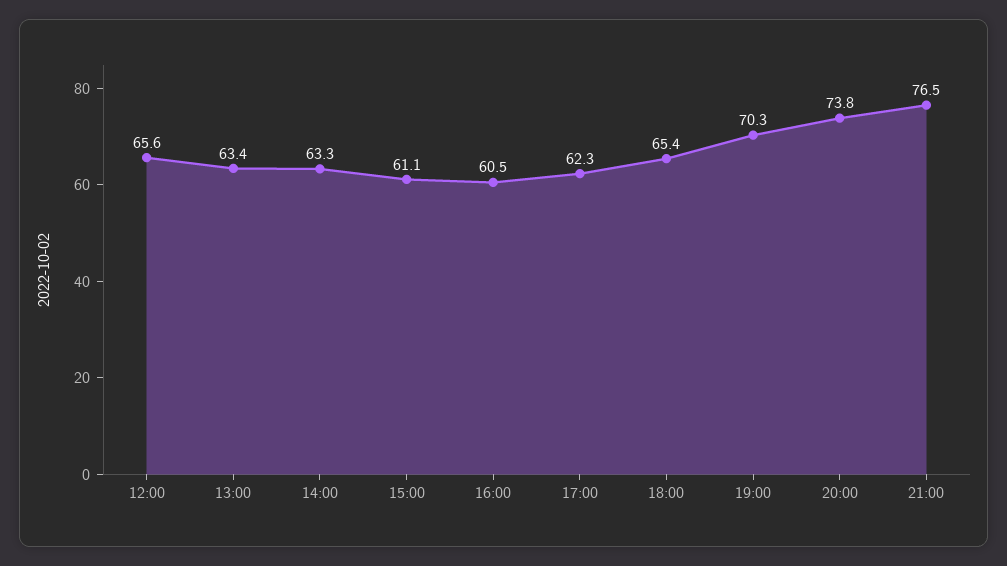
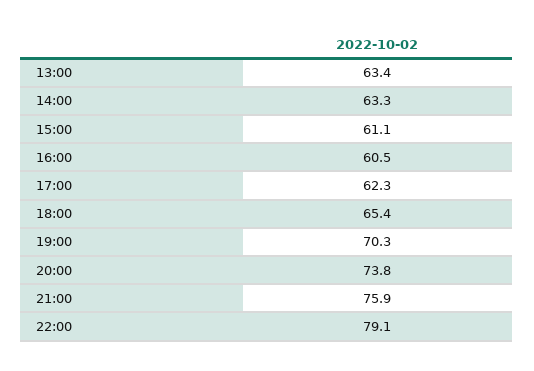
12:00: 65.6 -> none
21:00: 76.5 -> 75.9
22:00: none -> 79.1

